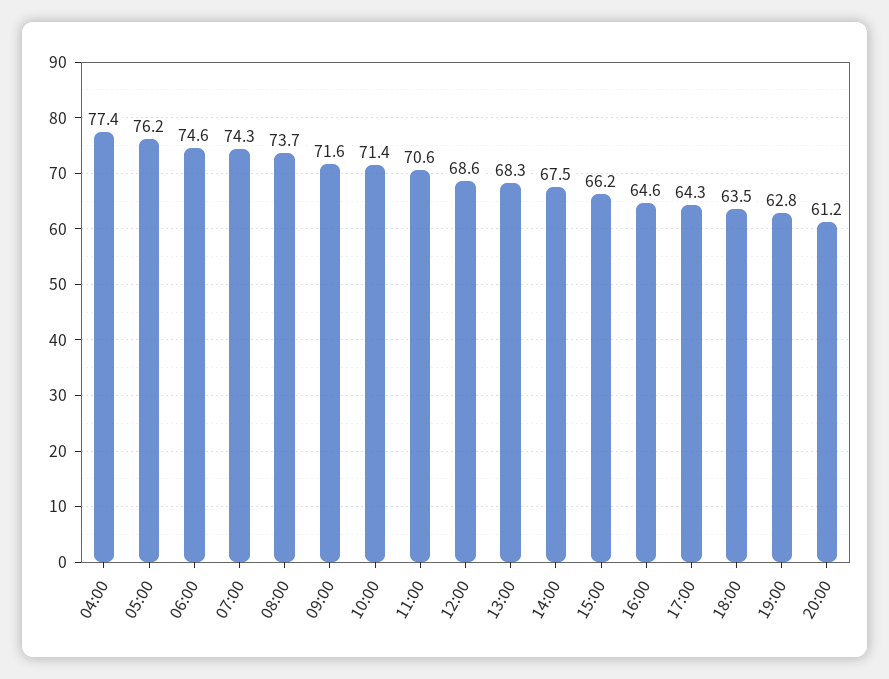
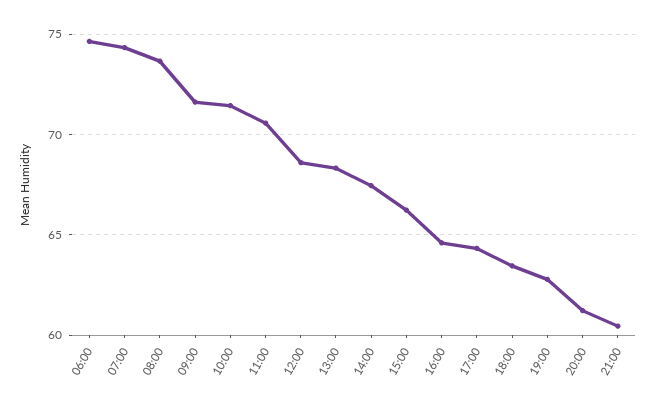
04:00: 77.4 -> none
05:00: 76.2 -> none
21:00: none -> 60.5

